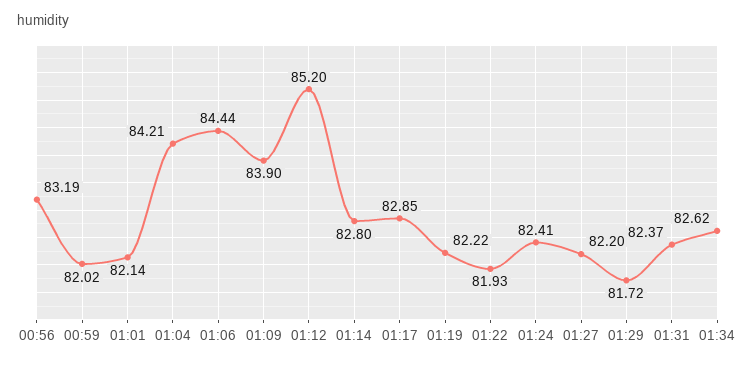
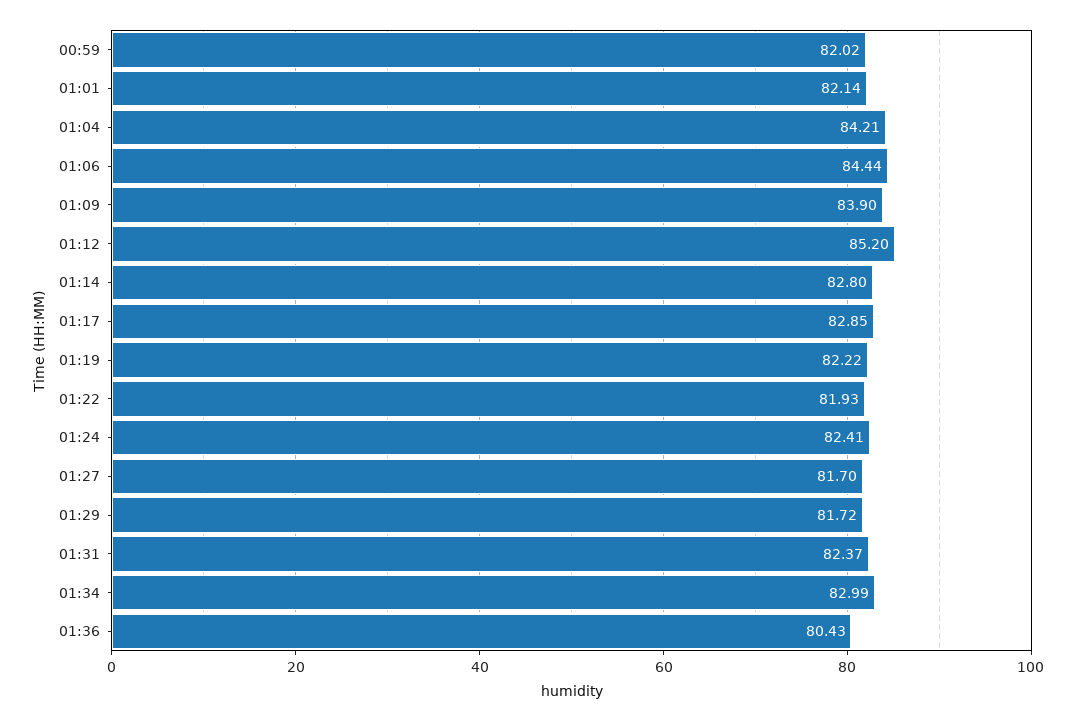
00:56: 83.19 -> none
01:27: 82.2 -> 81.7
01:34: 82.62 -> 82.99
01:36: none -> 80.43

